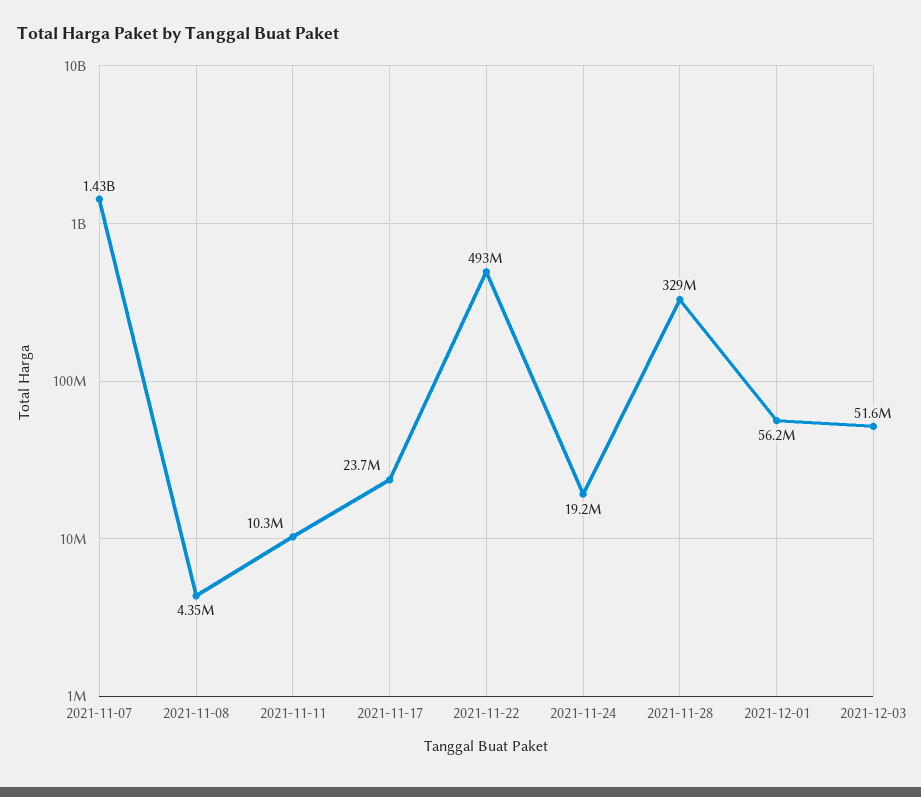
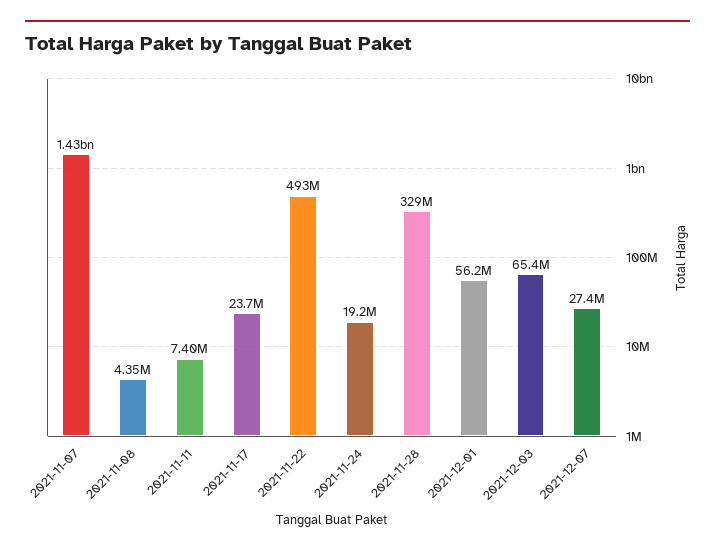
2021-11-11: 10300000 -> 7400000
2021-12-03: 51600000 -> 65400000
2021-12-07: none -> 27400000

